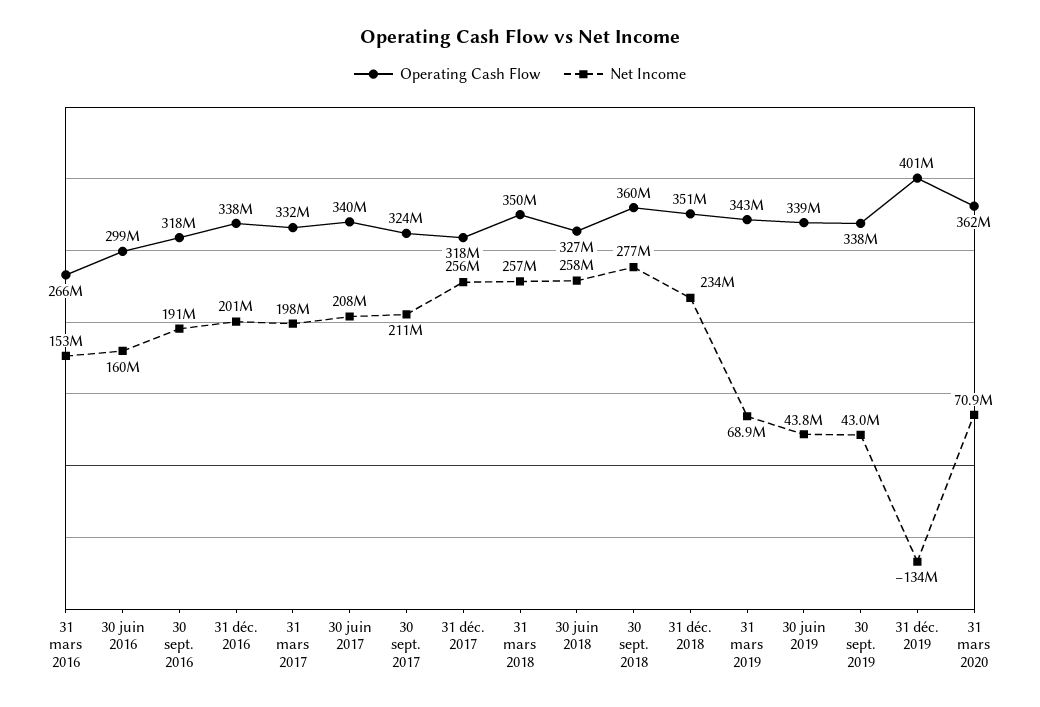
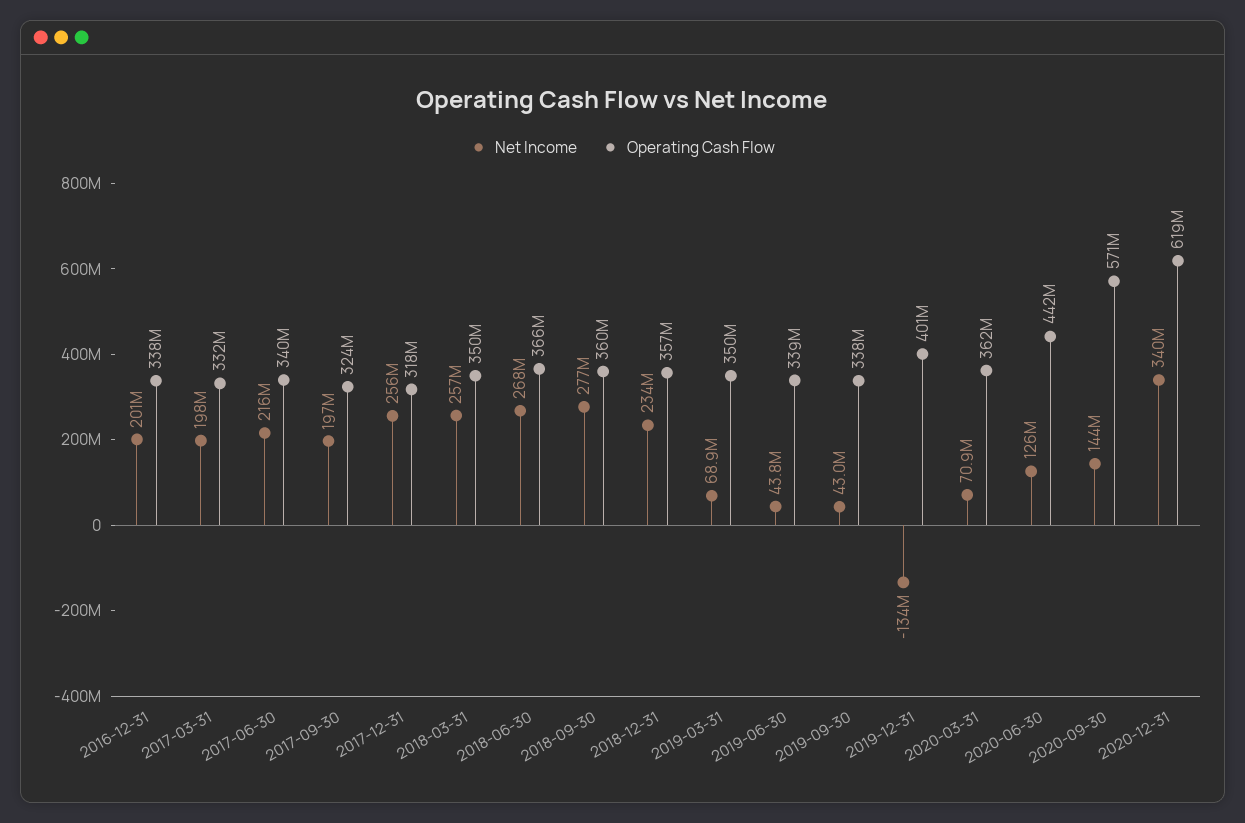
Operating Cash Flow, 31 mars 2016: 266000000 -> none
Net Income, 31 mars 2016: 153000000 -> none
Operating Cash Flow, 30 juin 2016: 299000000 -> none
Net Income, 30 juin 2016: 160000000 -> none
Operating Cash Flow, 30 sept. 2016: 318000000 -> none
Net Income, 30 sept. 2016: 191000000 -> none
Net Income, 30 juin 2017: 208000000 -> 216000000
Net Income, 30 sept. 2017: 211000000 -> 197000000
Operating Cash Flow, 30 juin 2018: 327000000 -> 366000000
Net Income, 30 juin 2018: 258000000 -> 268000000
Operating Cash Flow, 31 déc. 2018: 351000000 -> 357000000
Operating Cash Flow, 31 mars 2019: 343000000 -> 350000000
Net Income, 2020-06-30: none -> 126000000
Operating Cash Flow, 2020-06-30: none -> 442000000
Net Income, 2020-09-30: none -> 144000000
Operating Cash Flow, 2020-09-30: none -> 571000000
Net Income, 2020-12-31: none -> 340000000
Operating Cash Flow, 2020-12-31: none -> 619000000

